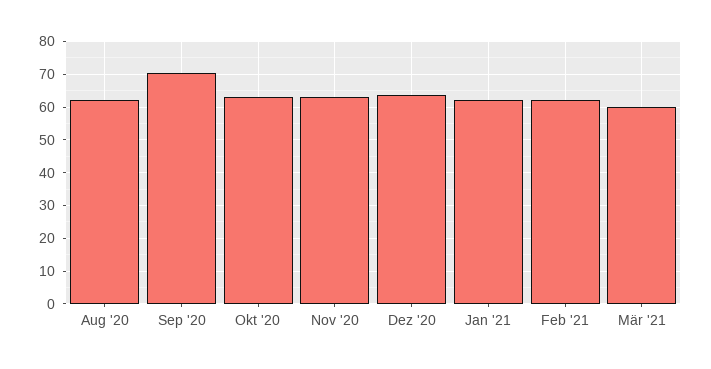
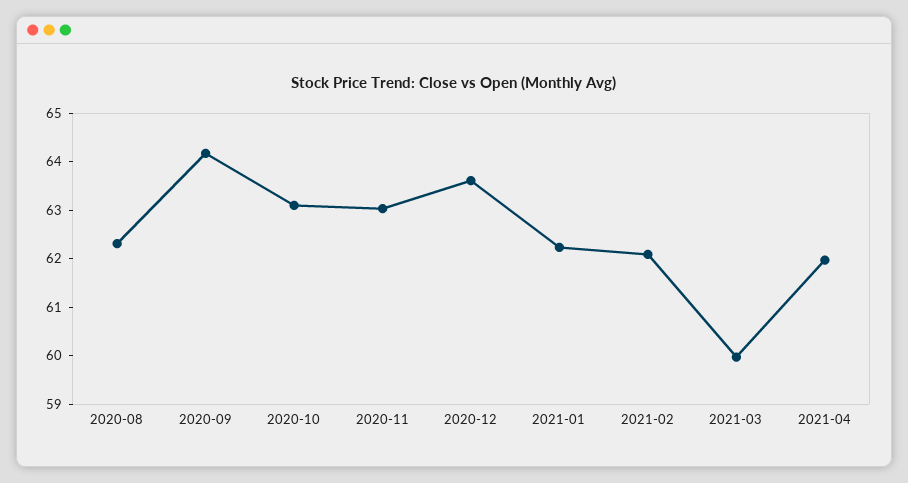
Sep '20: 70 -> 64.2
2021-04: none -> 62

